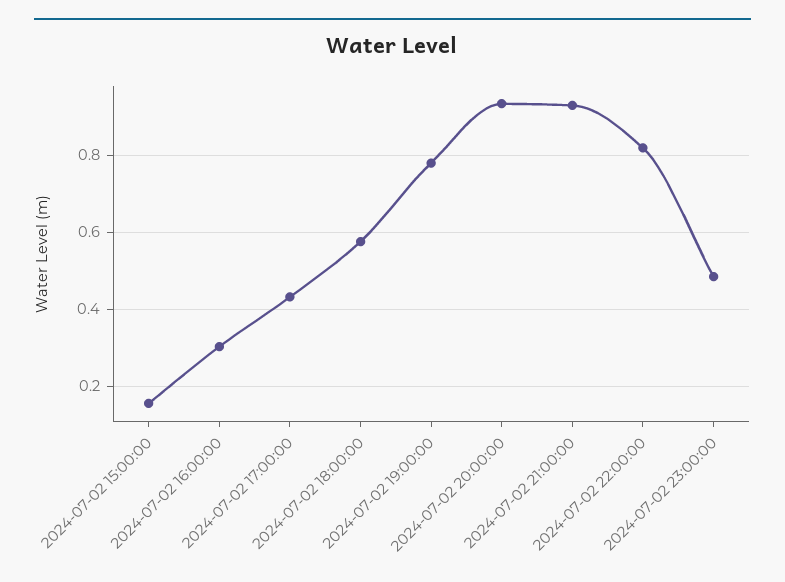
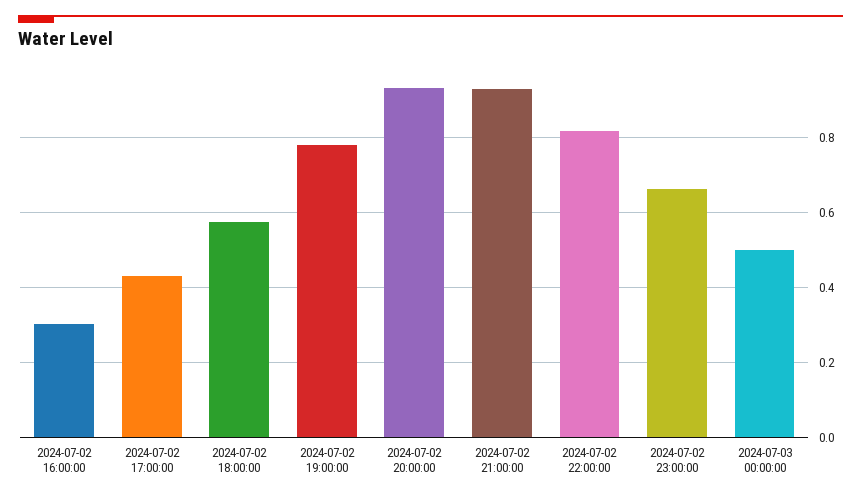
2024-07-02 15:00:00: 0.16 -> none
2024-07-02 23:00:00: 0.48 -> 0.66
2024-07-03 00:00:00: none -> 0.5

